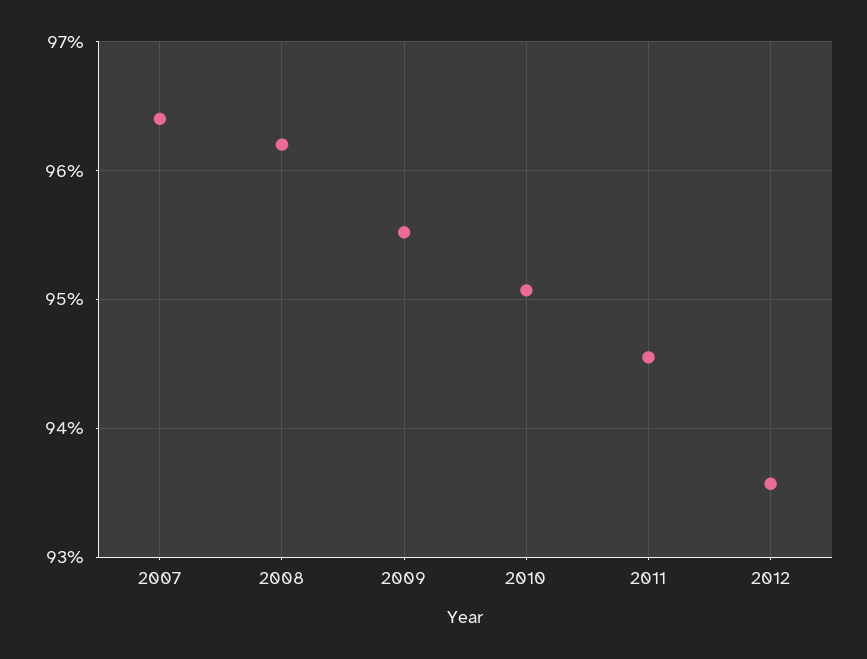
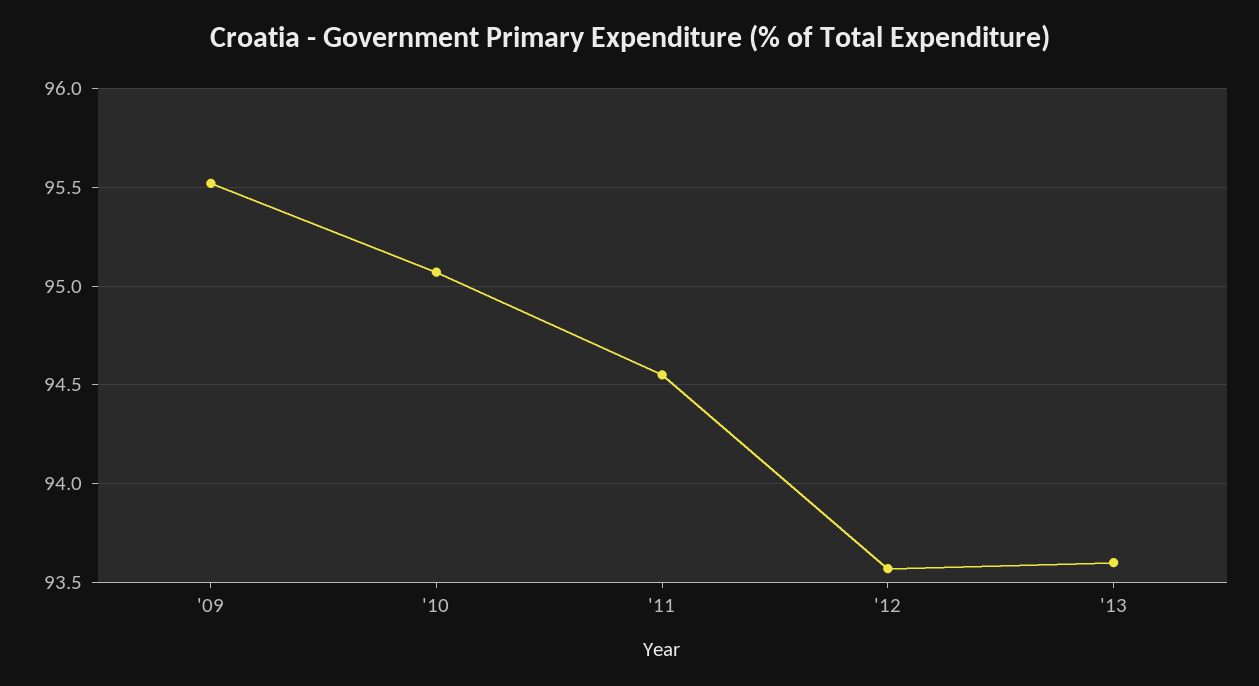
2007: 96.4 -> none
2008: 96.2 -> none
'13: none -> 93.6

